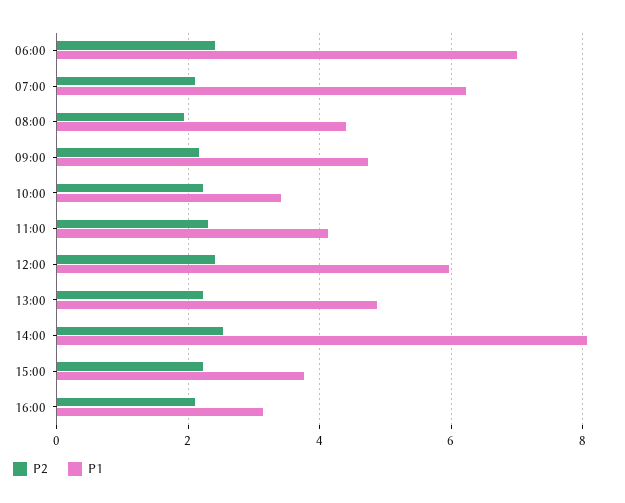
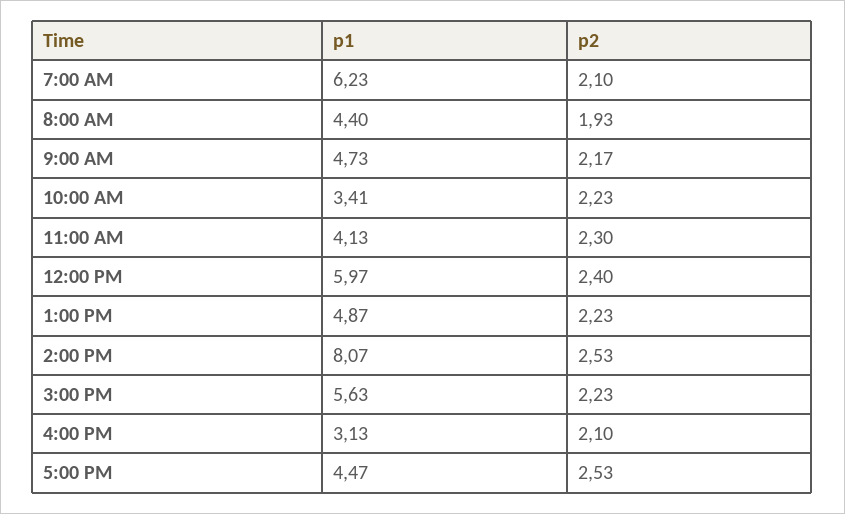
P2, 06:00: 2.4 -> none
P1, 06:00: 7 -> none
P1, 15:00: 3.8 -> 5.63
P1, 5:00 PM: none -> 4.47
P2, 5:00 PM: none -> 2.53

